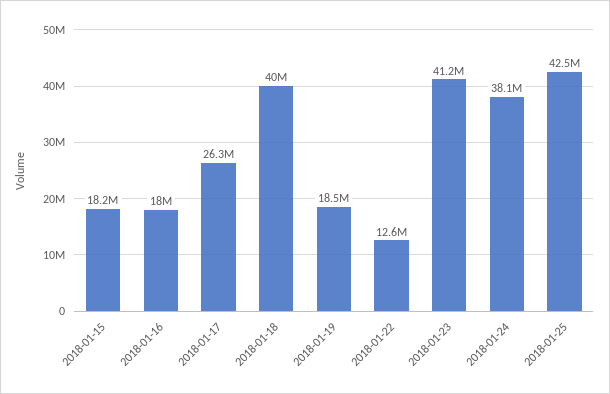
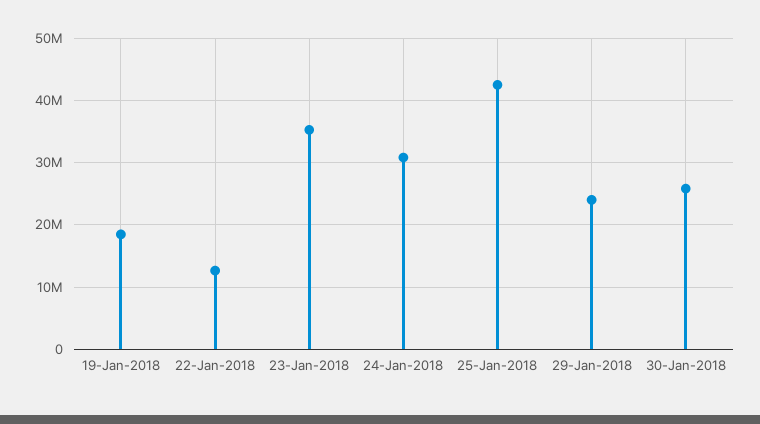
2018-01-15: 18200000 -> none
2018-01-16: 18000000 -> none
2018-01-17: 26300000 -> none
2018-01-18: 40000000 -> none
2018-01-23: 41200000 -> 35000000
2018-01-24: 38100000 -> 31000000
29-Jan-2018: none -> 24000000
30-Jan-2018: none -> 26000000

